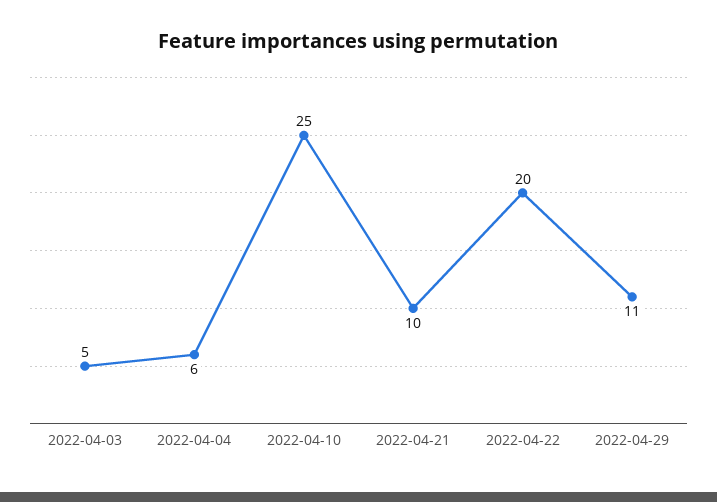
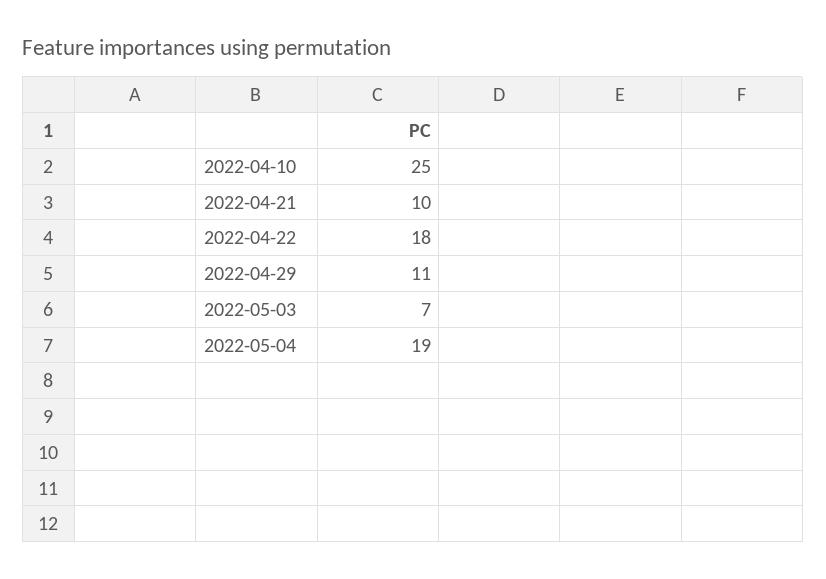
2022-04-03: 5 -> none
2022-04-04: 6 -> none
2022-04-22: 20 -> 18
2022-05-03: none -> 7
2022-05-04: none -> 19

